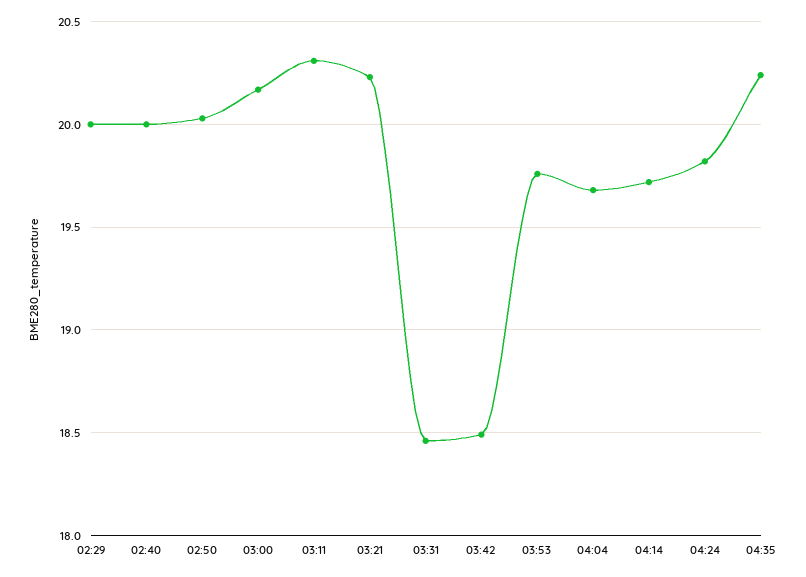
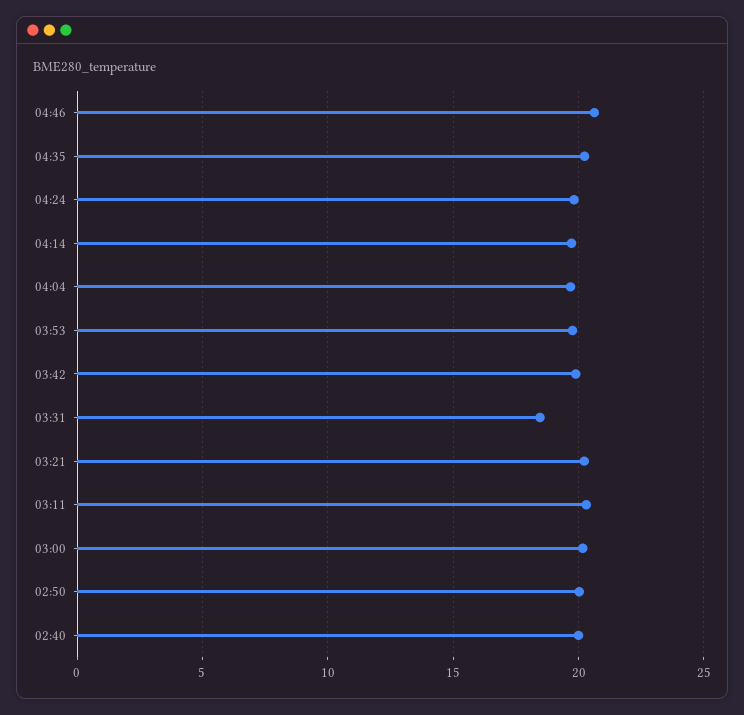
02:29: 20 -> none
03:42: 18.5 -> 20
04:46: none -> 20.5

